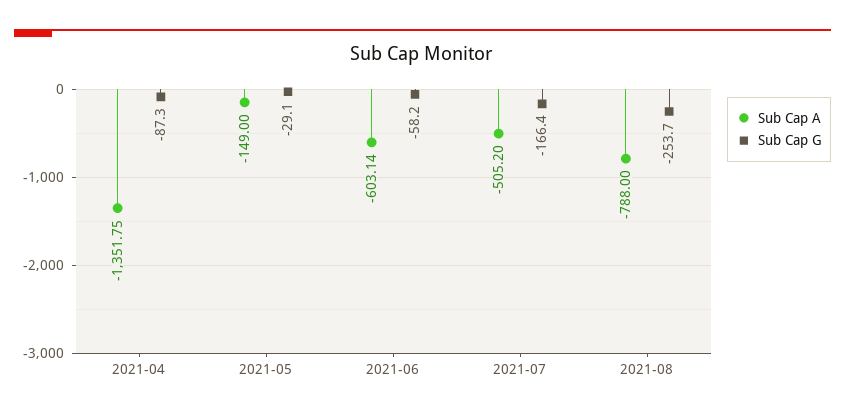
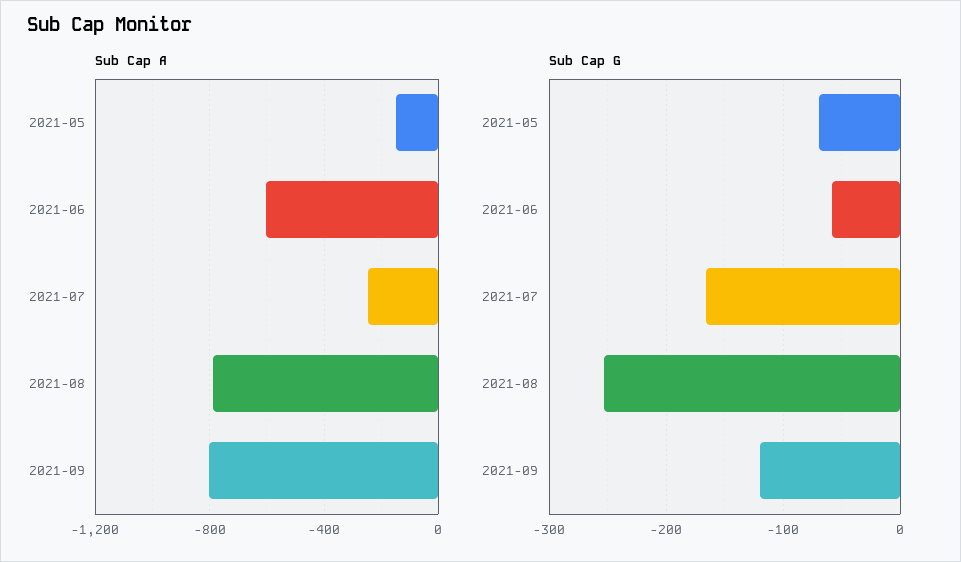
Sub Cap A, 2021-04: -1351.75 -> none
Sub Cap G, 2021-04: -87.3 -> none
Sub Cap G, 2021-05: -29.1 -> -70
Sub Cap A, 2021-07: -505.2 -> -250
Sub Cap A, 2021-09: none -> -800
Sub Cap G, 2021-09: none -> -120

